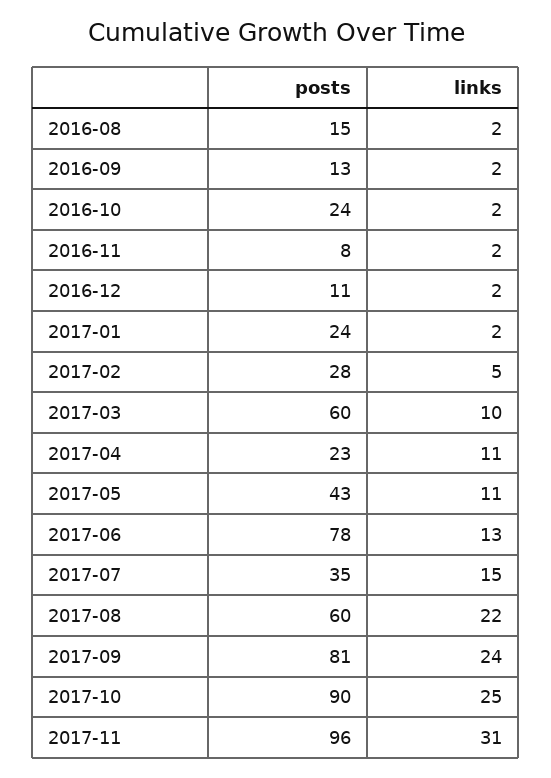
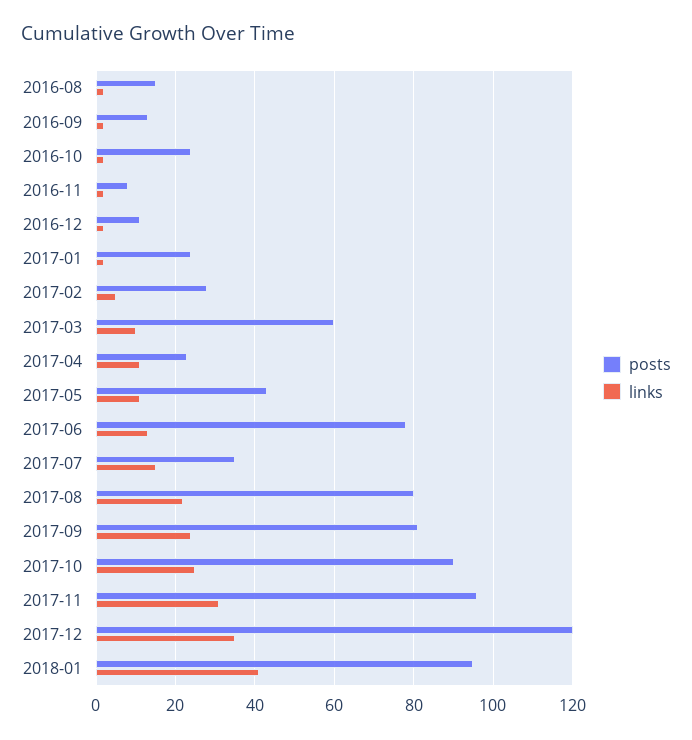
posts, 2017-08: 60 -> 80
posts, 2017-12: none -> 120
links, 2017-12: none -> 35
posts, 2018-01: none -> 95
links, 2018-01: none -> 40

